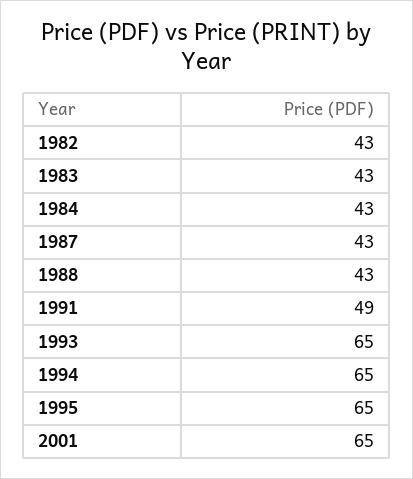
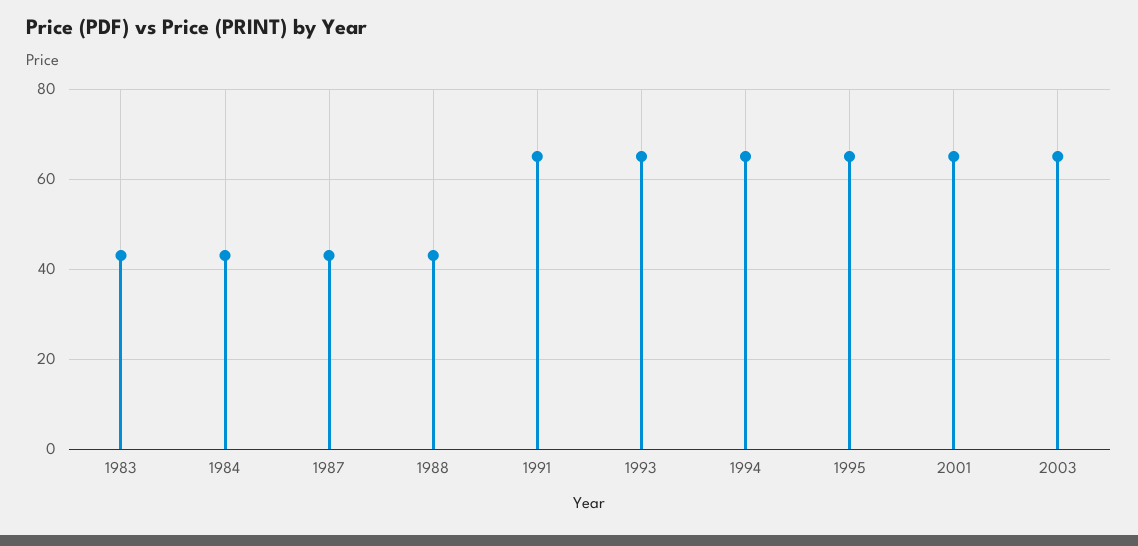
1982: 43 -> none
1991: 49 -> 65
2003: none -> 65

